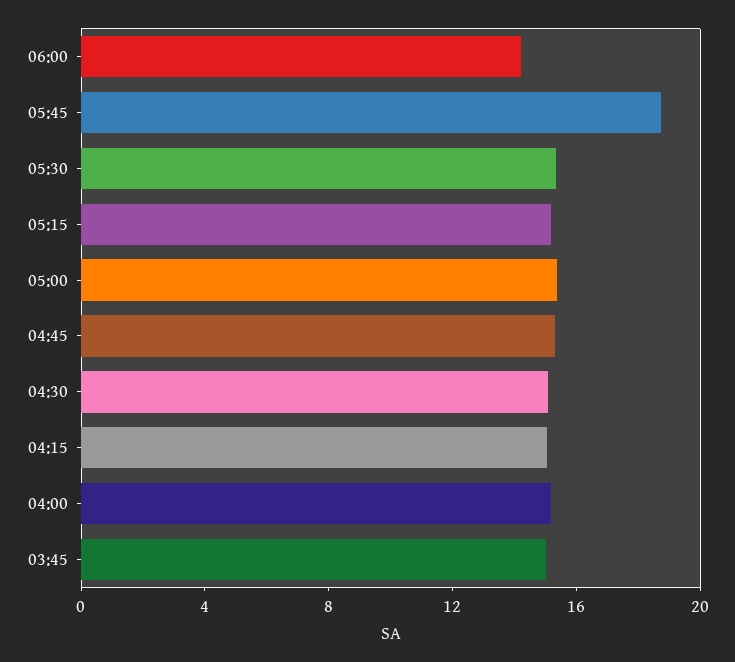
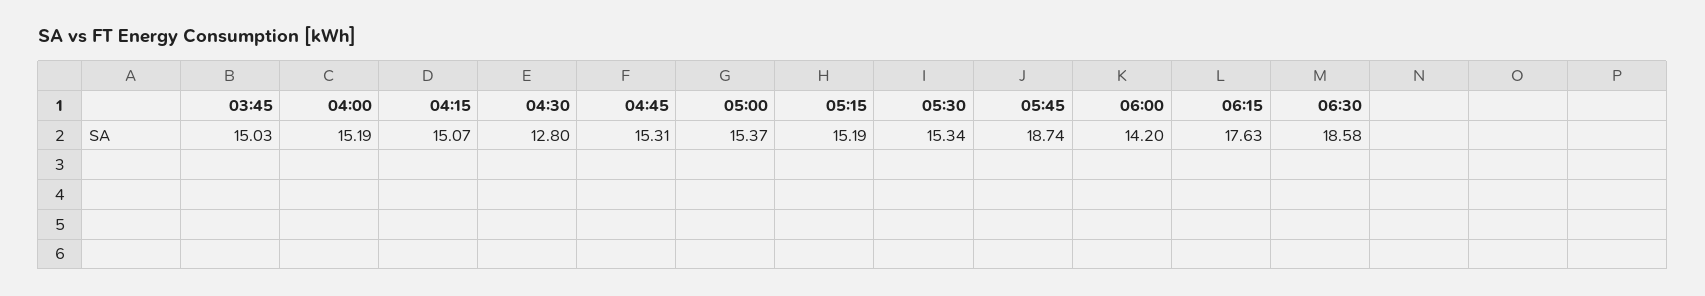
04:30: 15 -> 12.8
06:15: none -> 17.63
06:30: none -> 18.58

